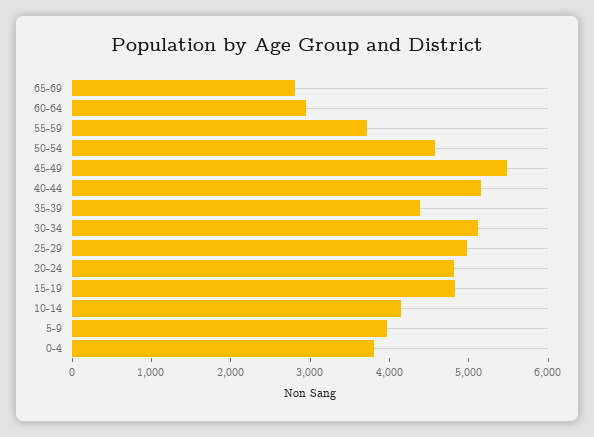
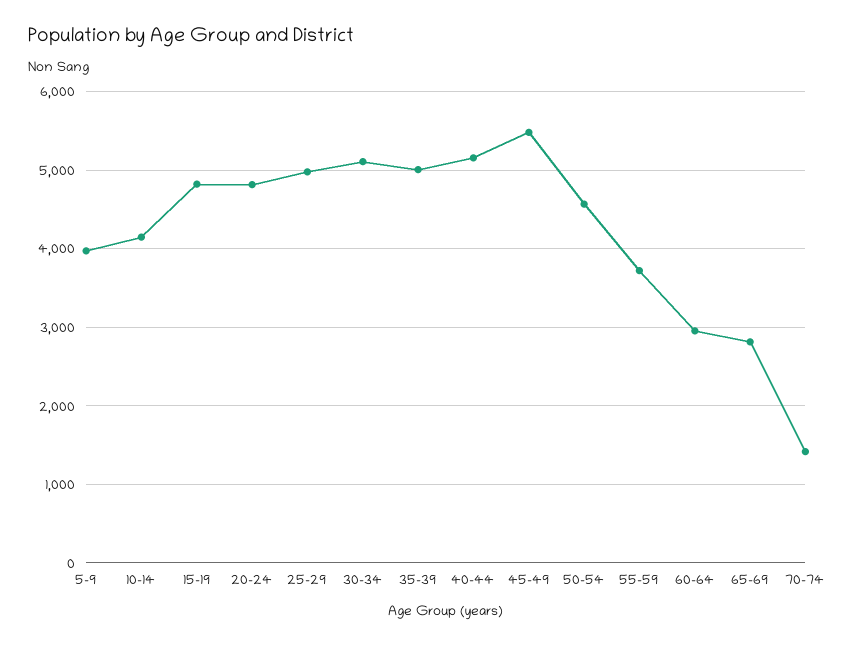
35-39: 4400 -> 5000
0-4: 3800 -> none
70-74: none -> 1400

